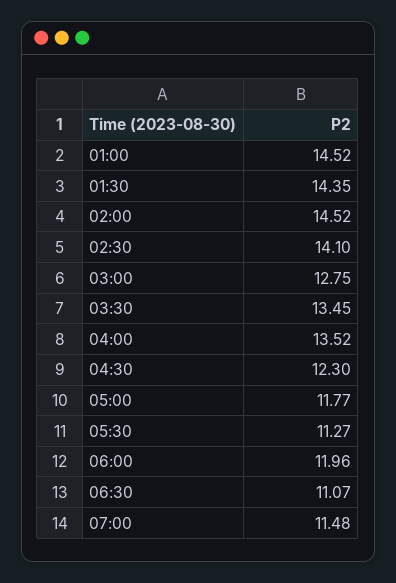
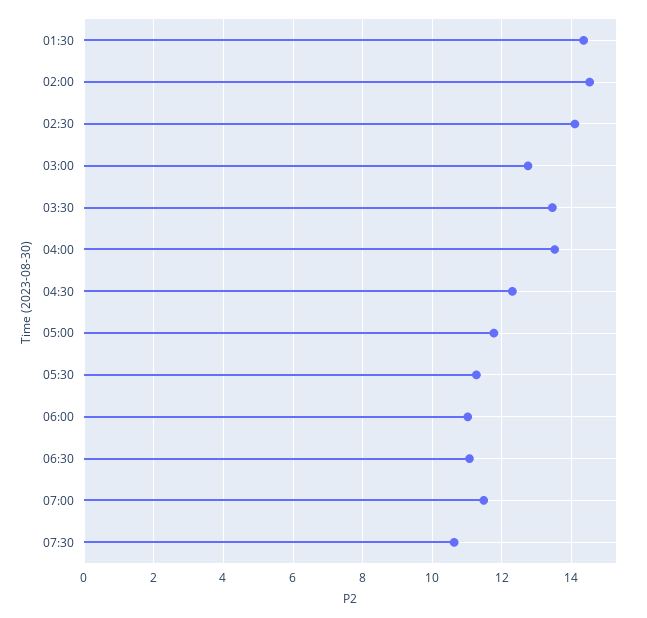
01:00: 14.52 -> none
06:00: 11.96 -> 11
07:30: none -> 10.6

